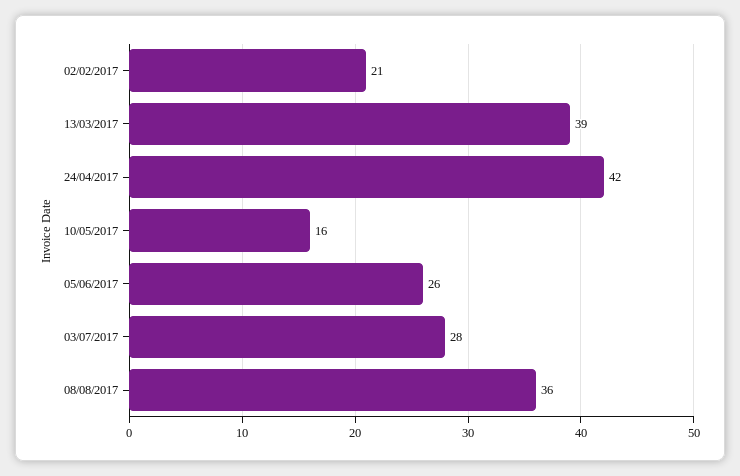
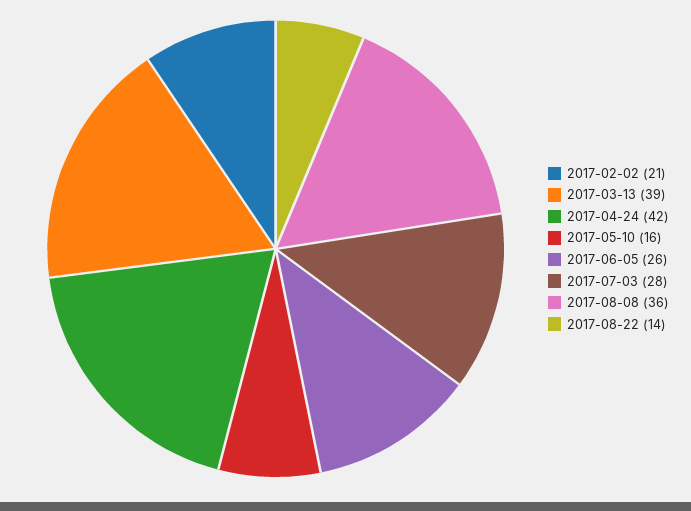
2017-08-22: none -> 14

